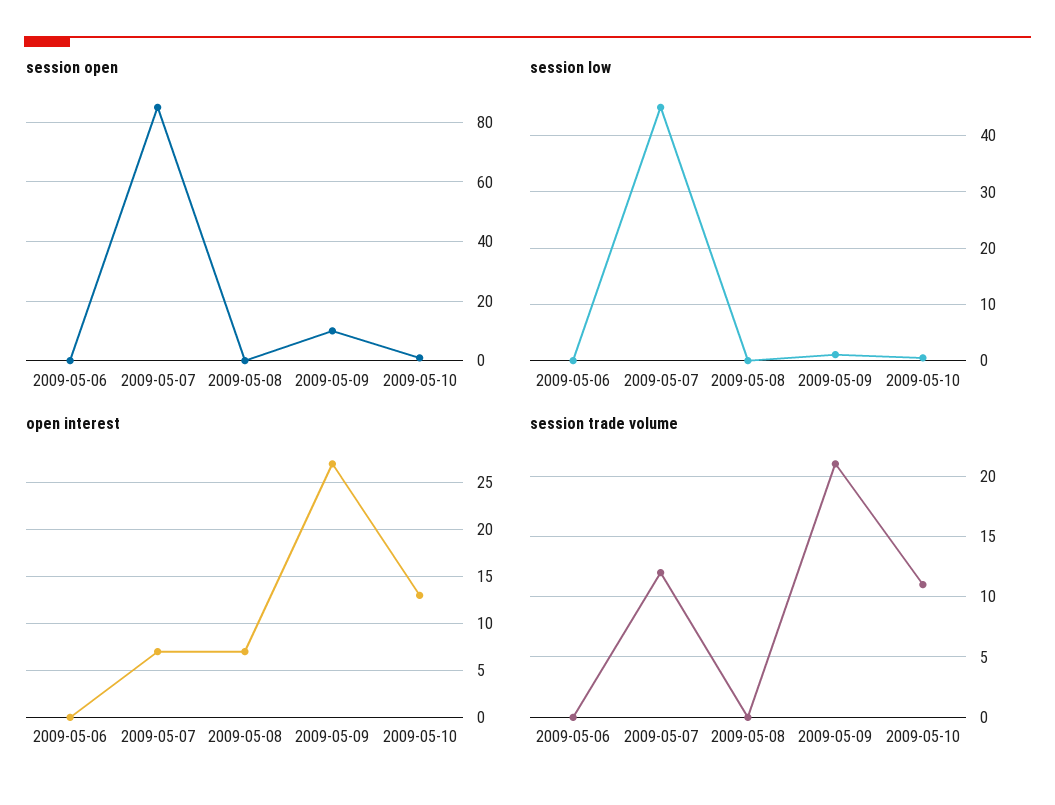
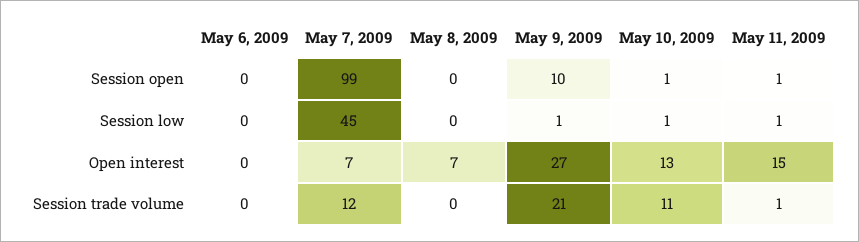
session open, 2009-05-07: 85 -> 99
session open, May 11, 2009: none -> 1
session low, May 11, 2009: none -> 1
open interest, May 11, 2009: none -> 15
session trade volume, May 11, 2009: none -> 1

